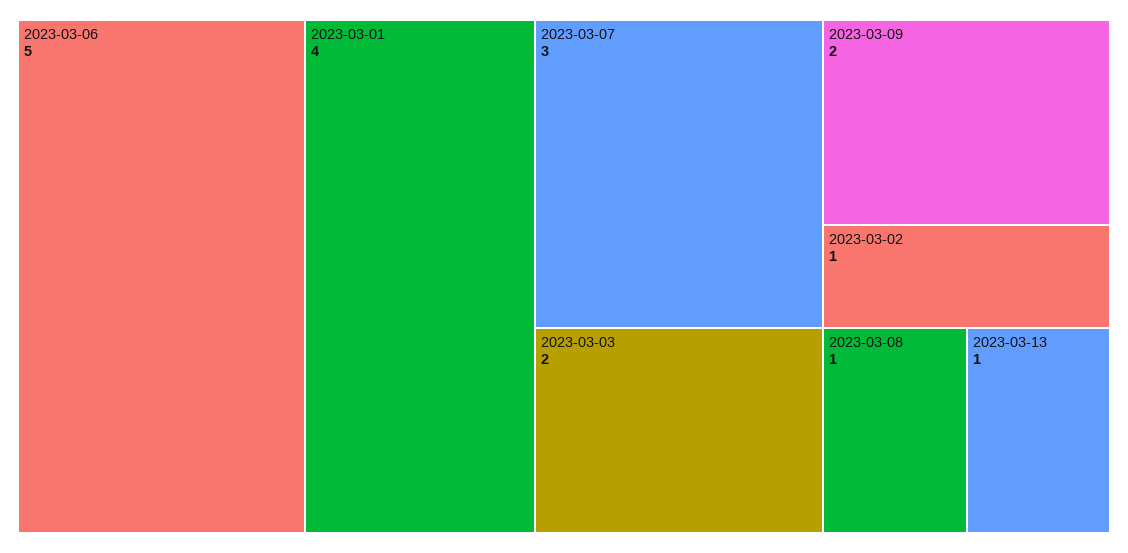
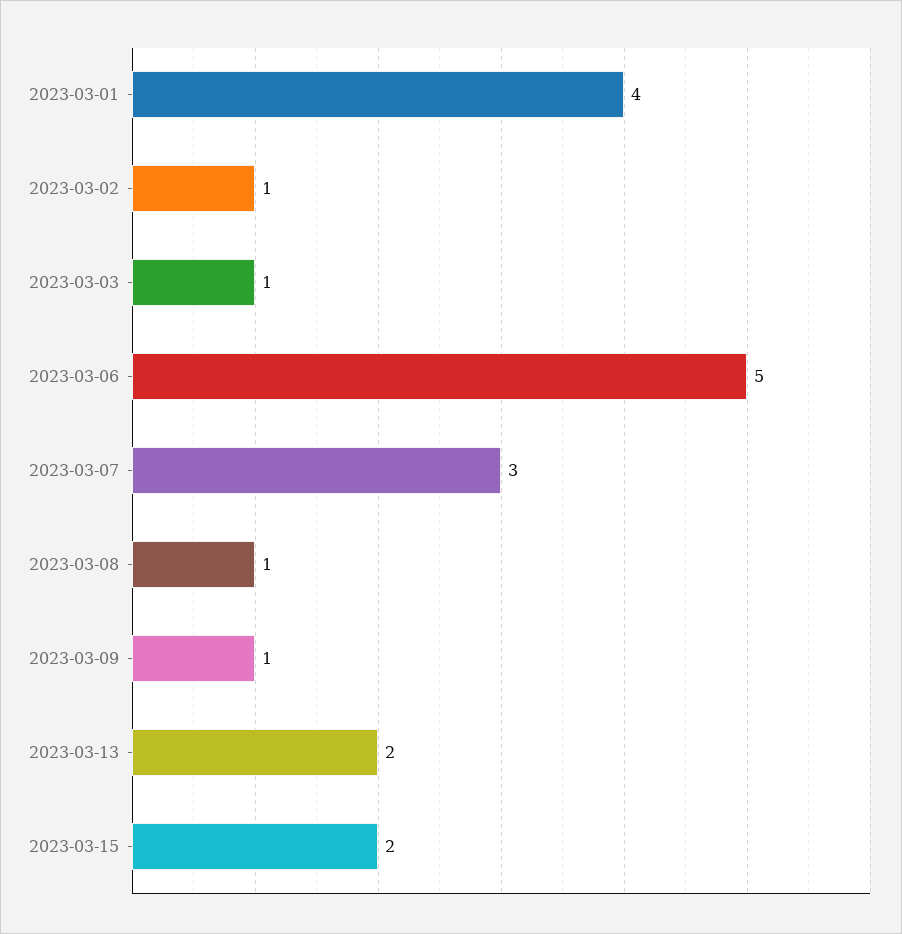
2023-03-03: 2 -> 1
2023-03-09: 2 -> 1
2023-03-13: 1 -> 2
2023-03-15: none -> 2

